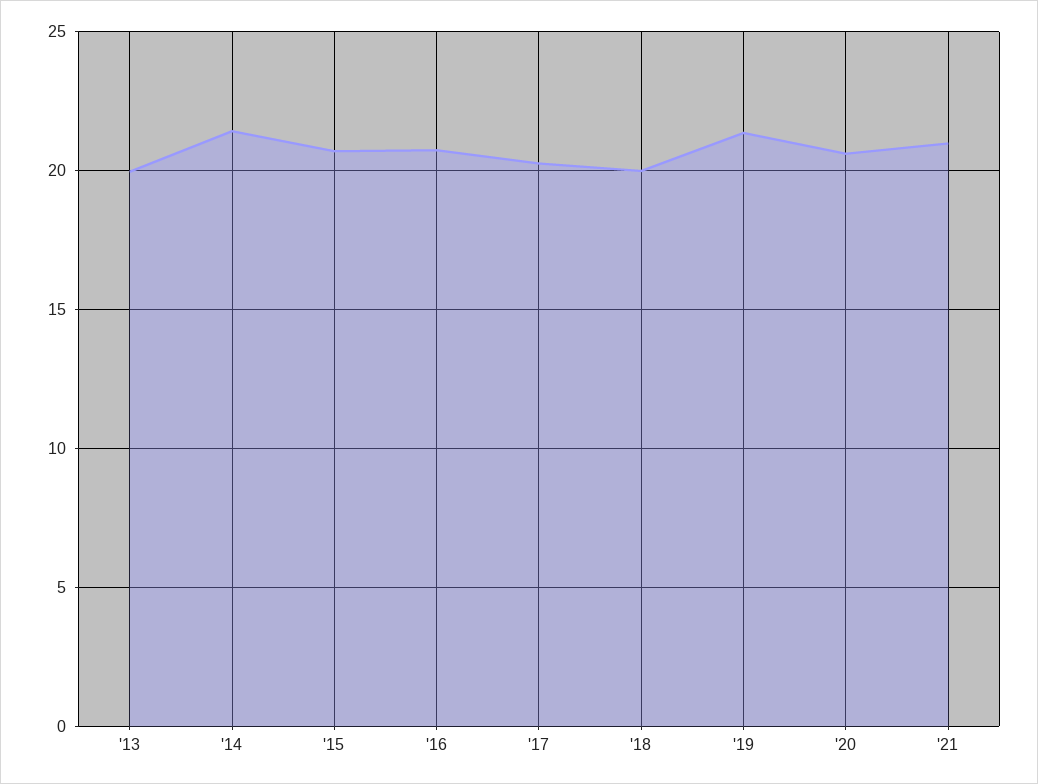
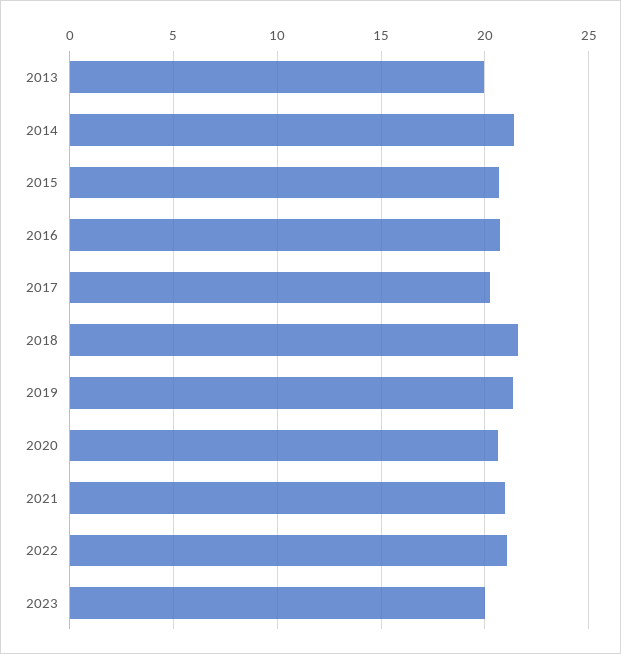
'18: 20 -> 21.5
2022: none -> 21
2023: none -> 20

